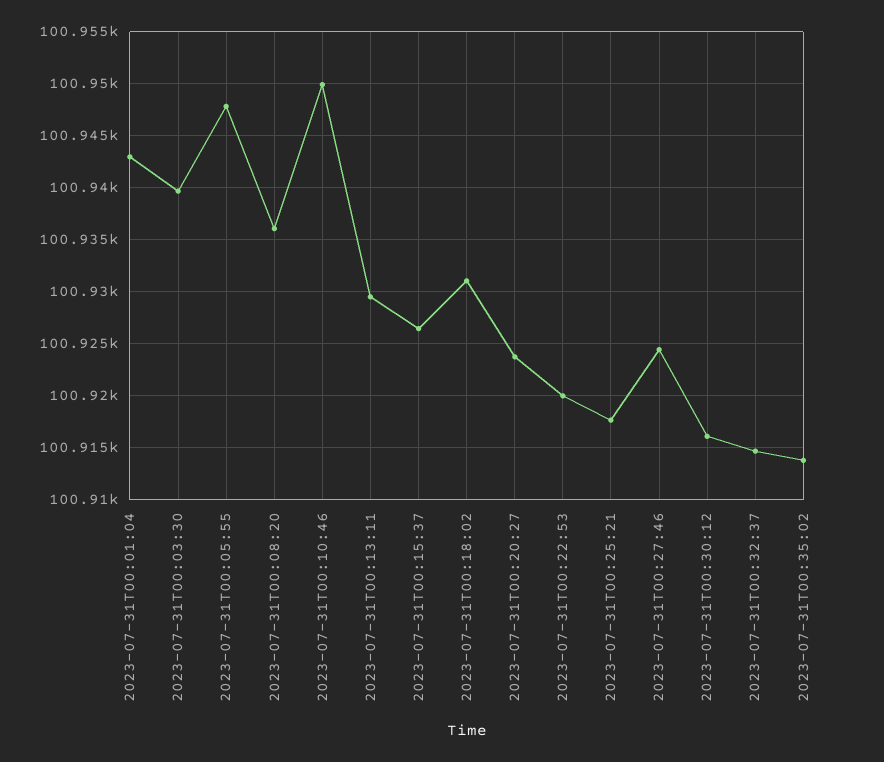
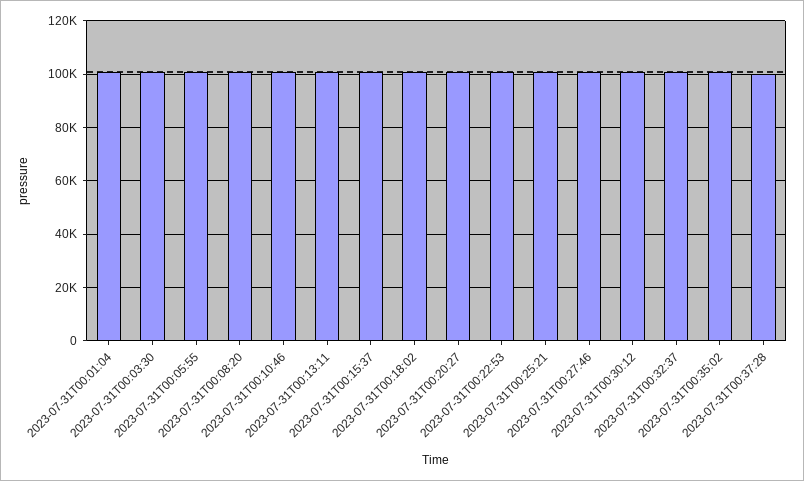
2023-07-31T00:37:28: none -> 100000

